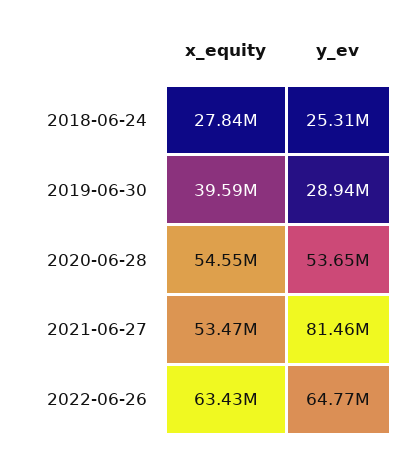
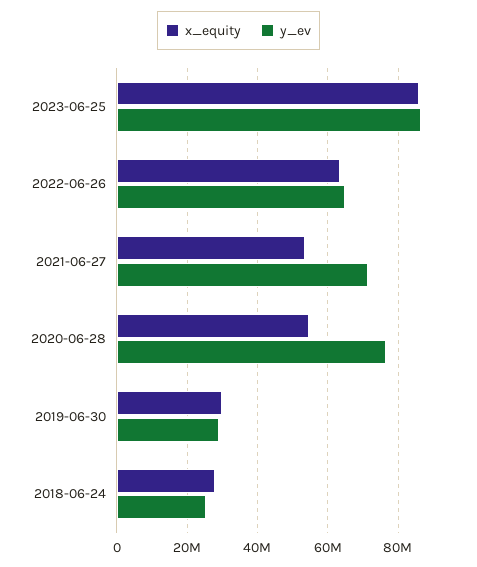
x_equity, 2019-06-30: 39590000 -> 30000000
y_ev, 2020-06-28: 53650000 -> 76000000
y_ev, 2021-06-27: 81460000 -> 72000000
x_equity, 2023-06-25: none -> 86000000
y_ev, 2023-06-25: none -> 86000000

